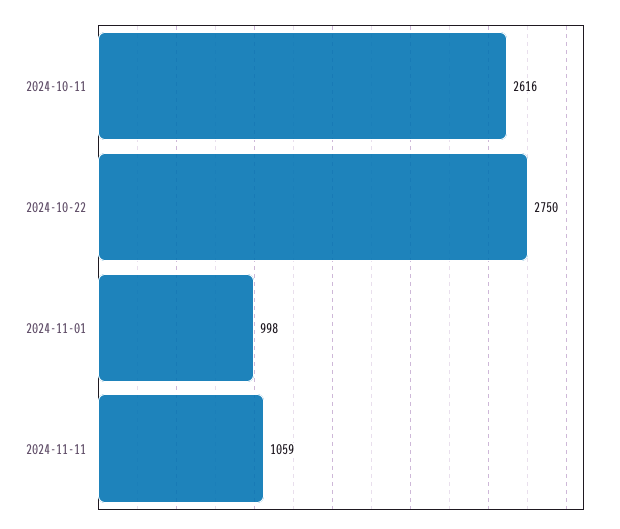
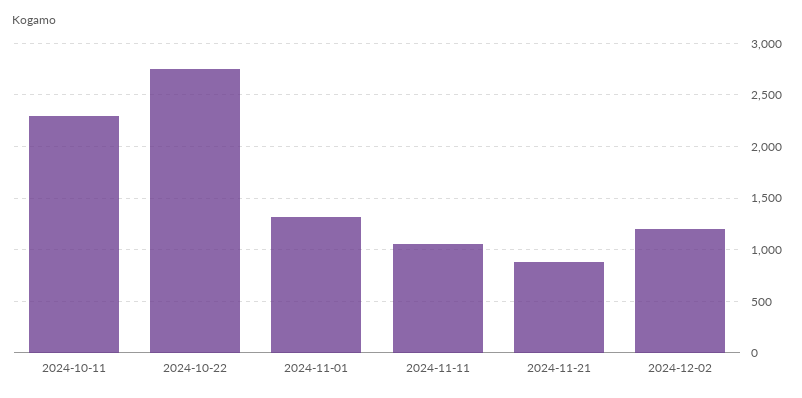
2024-10-11: 2616 -> 2300
2024-11-01: 998 -> 1300
2024-11-21: none -> 900
2024-12-02: none -> 1200

